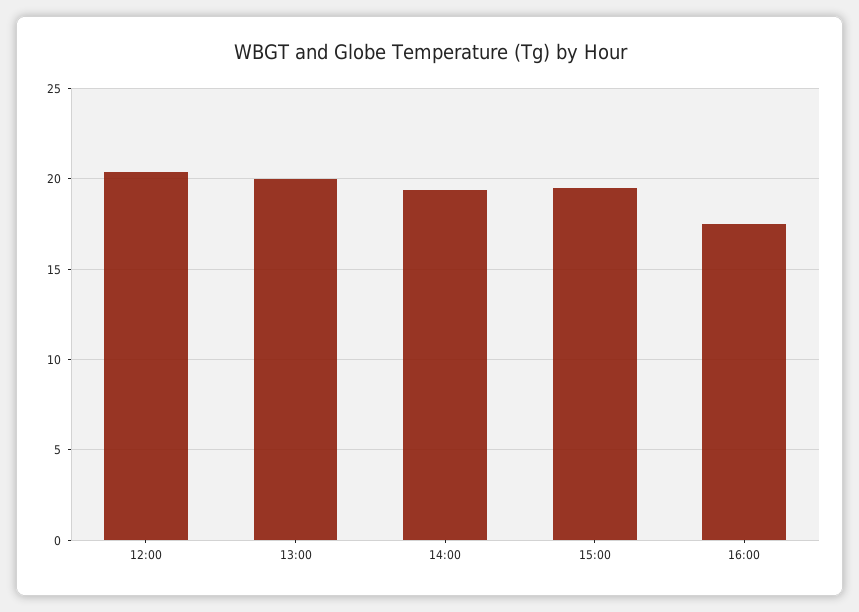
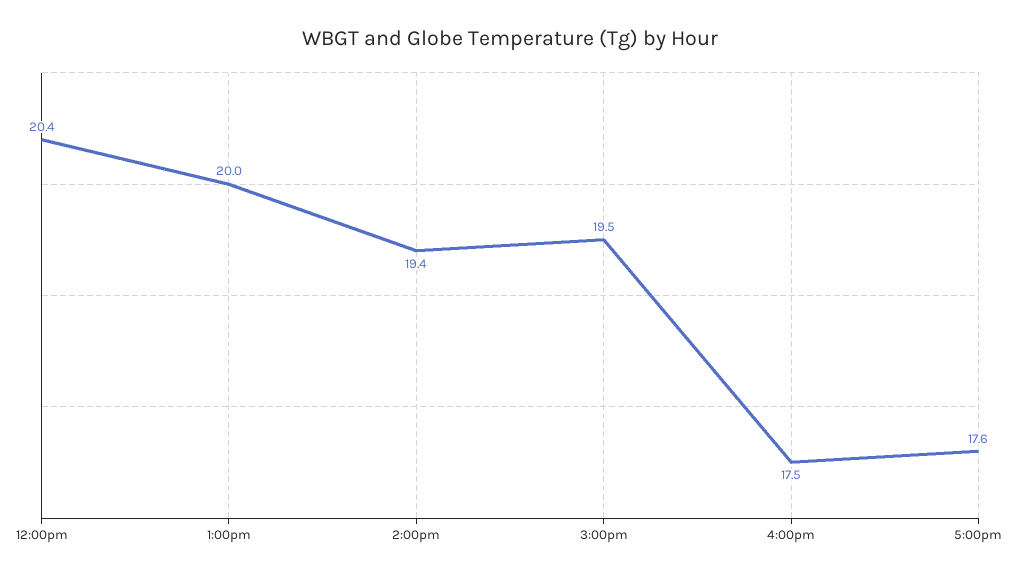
5:00pm: none -> 17.6

